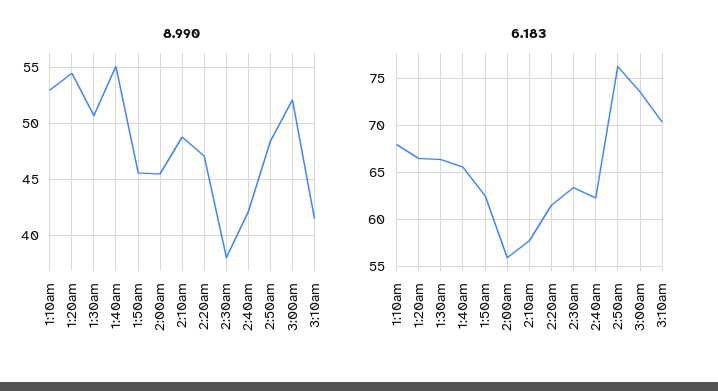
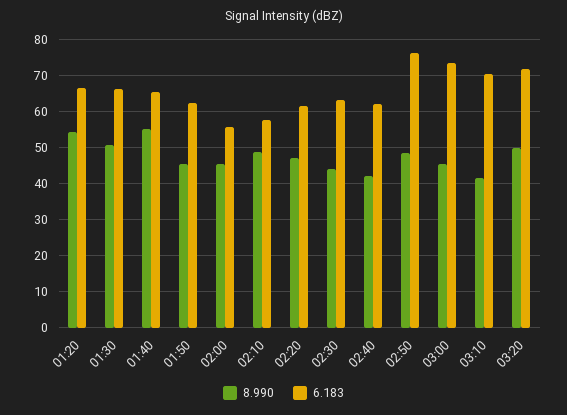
8.990, 1:10am: 53 -> none
8.990, 2:30am: 38 -> 44
8.990, 3:00am: 52 -> 46
6.183, 1:10am: 68 -> none
8.990, 03:20: none -> 50
6.183, 03:20: none -> 72

